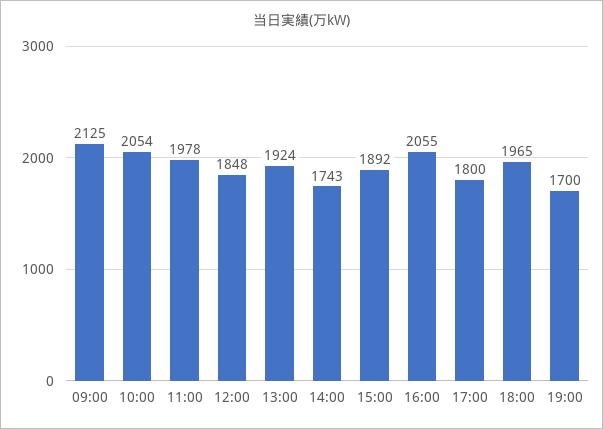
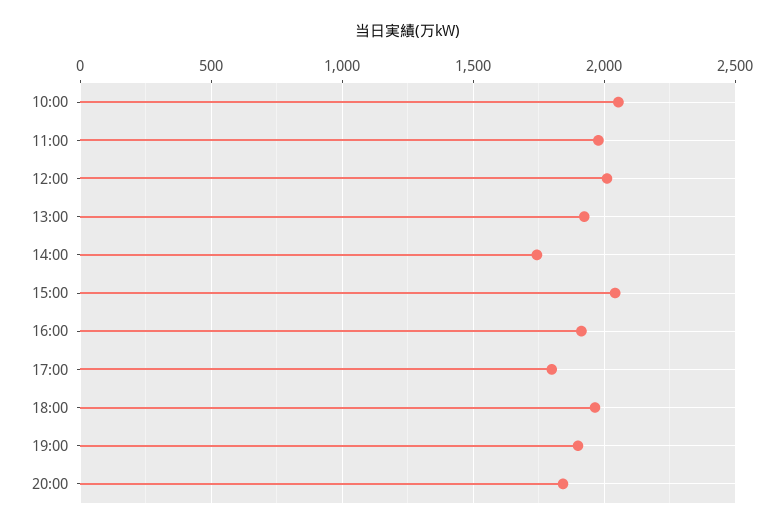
09:00: 2125 -> none
12:00: 1848 -> 2000
15:00: 1892 -> 2050
16:00: 2055 -> 1900
19:00: 1700 -> 1900
20:00: none -> 1850

